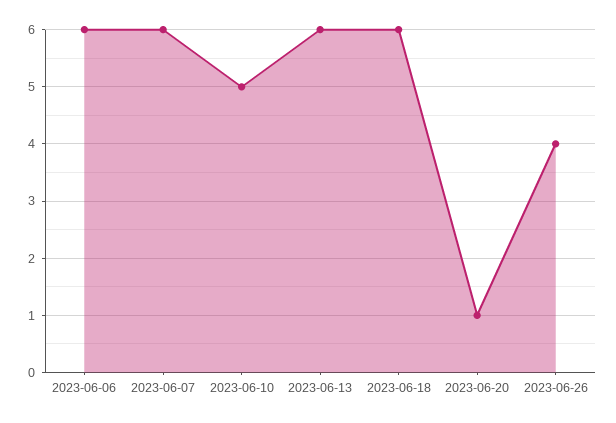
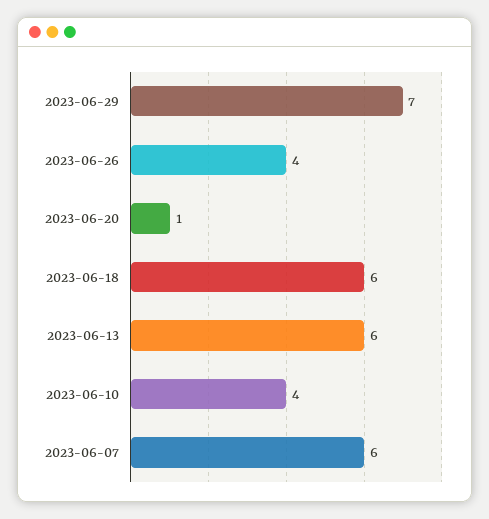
2023-06-06: 6 -> none
2023-06-10: 5 -> 4
2023-06-29: none -> 7

